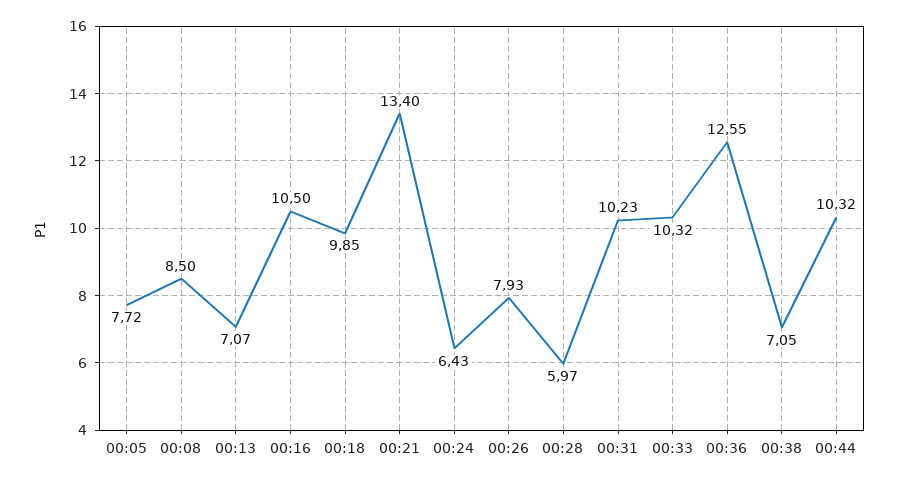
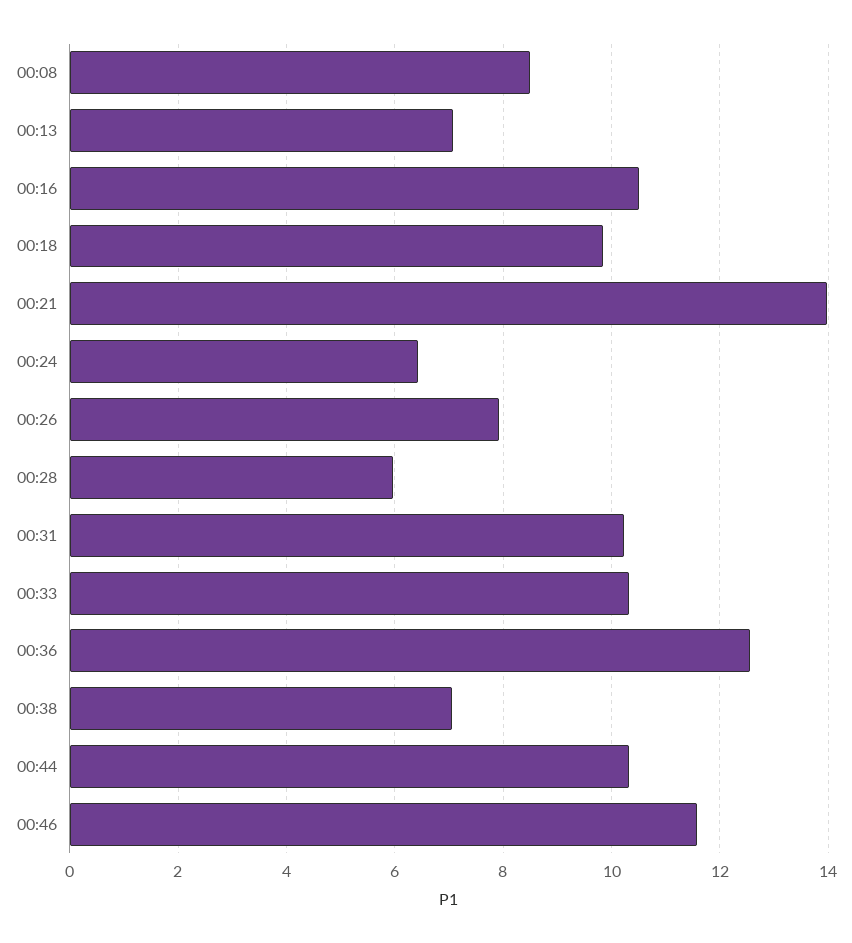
00:05: 7.72 -> none
00:21: 13.4 -> 14
00:46: none -> 11.6

